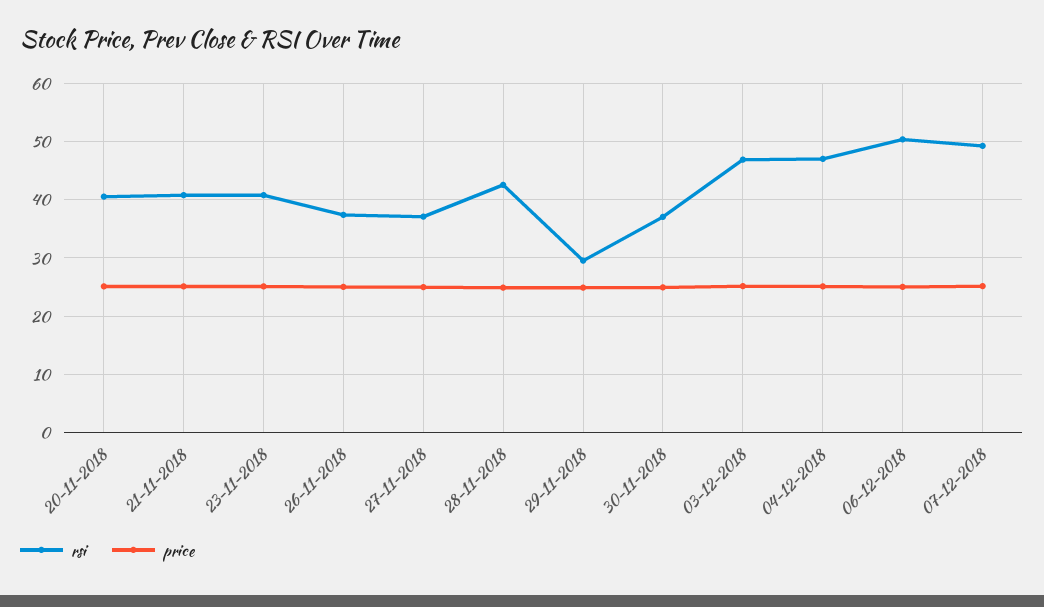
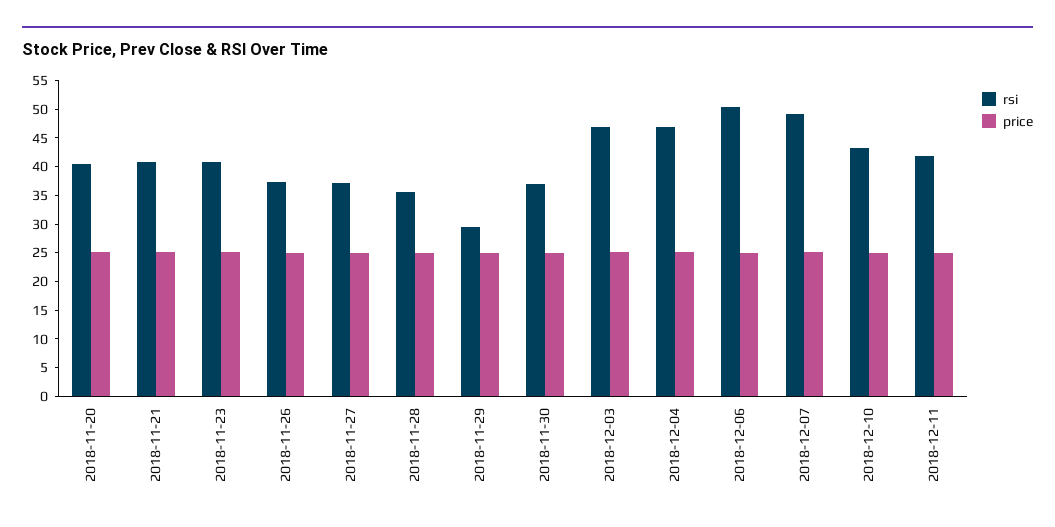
rsi, 28-11-2018: 42 -> 35
rsi, 2018-12-10: none -> 42.5
price, 2018-12-10: none -> 25
rsi, 2018-12-11: none -> 42.5
price, 2018-12-11: none -> 25

